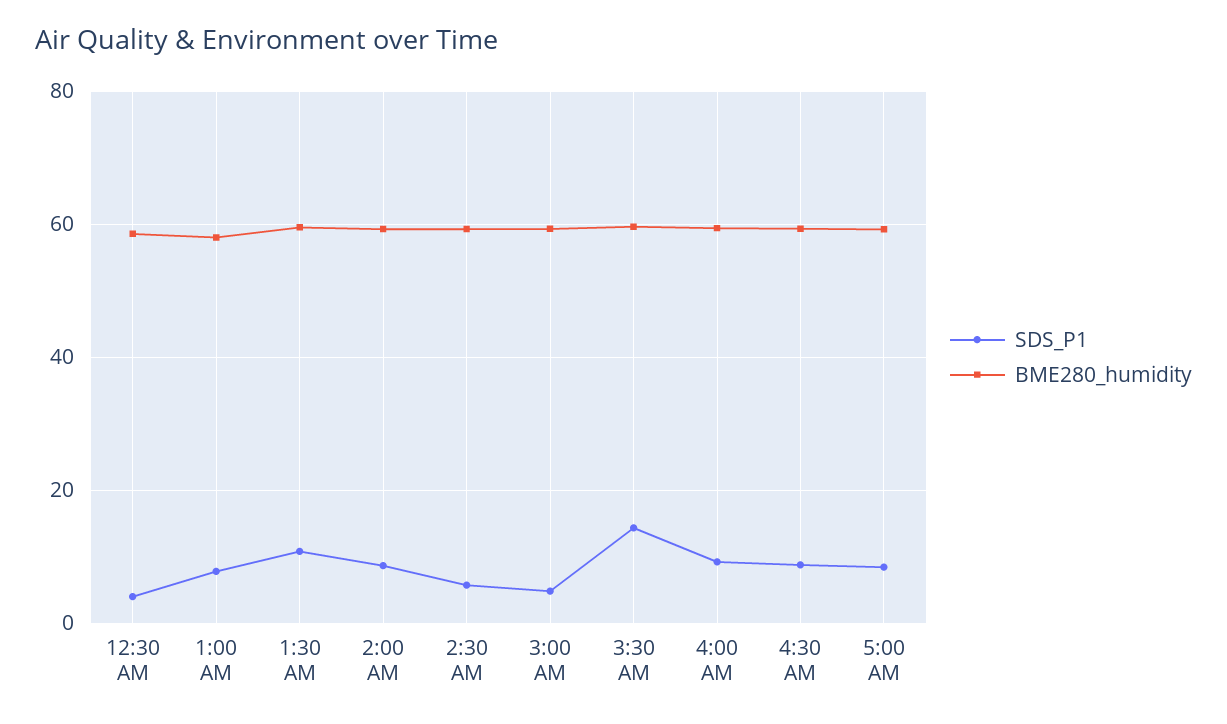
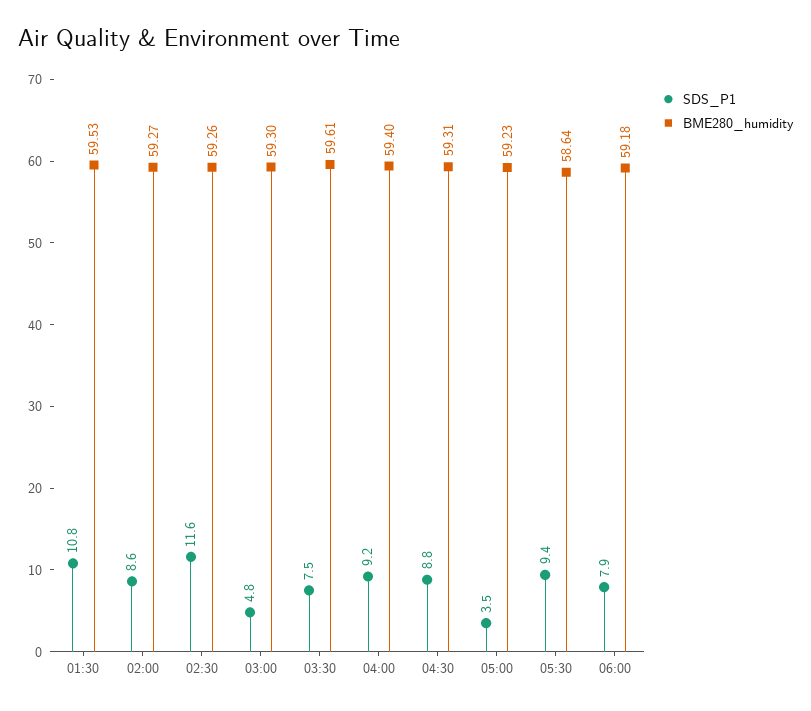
SDS_P1, 12:30 AM: 4 -> none
BME280_humidity, 12:30 AM: 58 -> none
SDS_P1, 1:00 AM: 8 -> none
BME280_humidity, 1:00 AM: 58 -> none
SDS_P1, 2:30 AM: 6 -> 11.6
SDS_P1, 3:30 AM: 14 -> 7.5
SDS_P1, 5:00 AM: 8 -> 3.5
SDS_P1, 05:30: none -> 9.4
BME280_humidity, 05:30: none -> 58.64
SDS_P1, 06:00: none -> 7.9
BME280_humidity, 06:00: none -> 59.18

